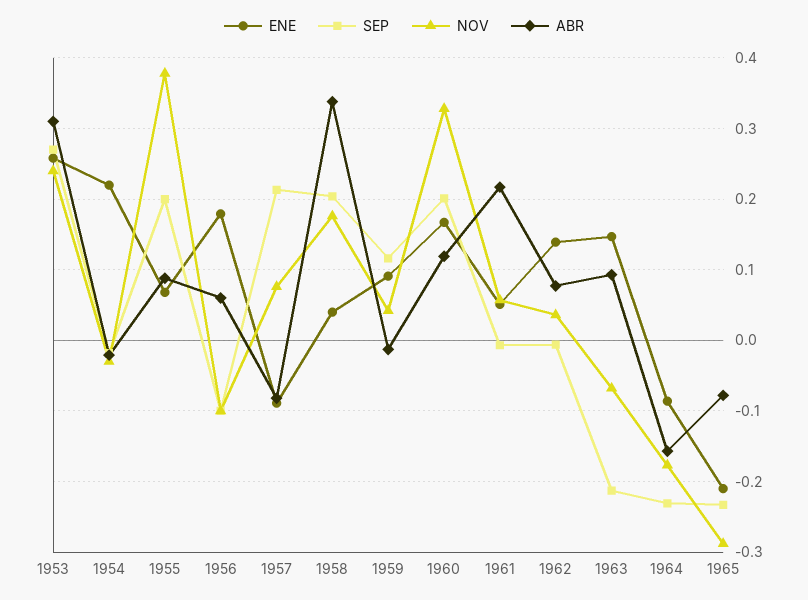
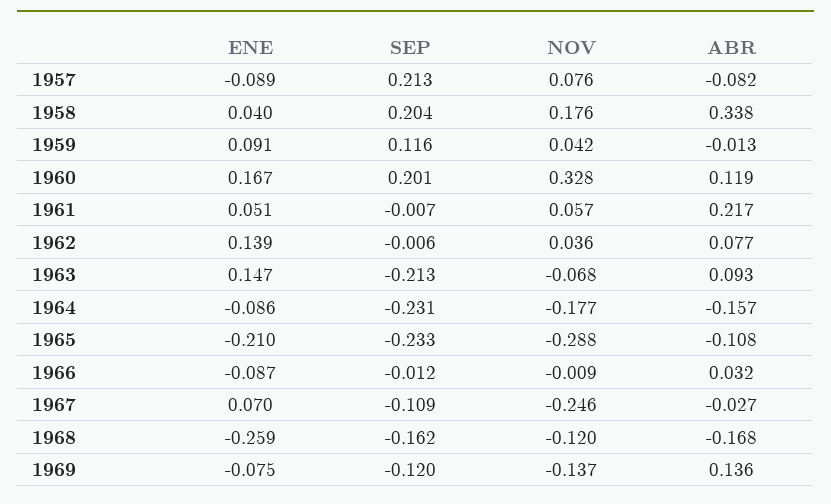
ENE, 1953: 0.26 -> none
SEP, 1953: 0.27 -> none
NOV, 1953: 0.24 -> none
ABR, 1953: 0.31 -> none
ENE, 1954: 0.22 -> none
SEP, 1954: -0.02 -> none
NOV, 1954: -0.03 -> none
ABR, 1954: -0.02 -> none
ENE, 1955: 0.07 -> none
SEP, 1955: 0.2 -> none
NOV, 1955: 0.38 -> none
ABR, 1955: 0.09 -> none
ENE, 1956: 0.18 -> none
SEP, 1956: -0.1 -> none
NOV, 1956: -0.1 -> none
ABR, 1956: 0.06 -> none
ABR, 1965: -0.08 -> -0.108
ENE, 1966: none -> -0.087
SEP, 1966: none -> -0.012
NOV, 1966: none -> -0.009
ABR, 1966: none -> 0.032
ENE, 1967: none -> 0.07
SEP, 1967: none -> -0.109
NOV, 1967: none -> -0.246
ABR, 1967: none -> -0.027
ENE, 1968: none -> -0.259
SEP, 1968: none -> -0.162
NOV, 1968: none -> -0.12
ABR, 1968: none -> -0.168
ENE, 1969: none -> -0.075
SEP, 1969: none -> -0.12
NOV, 1969: none -> -0.137
ABR, 1969: none -> 0.136

